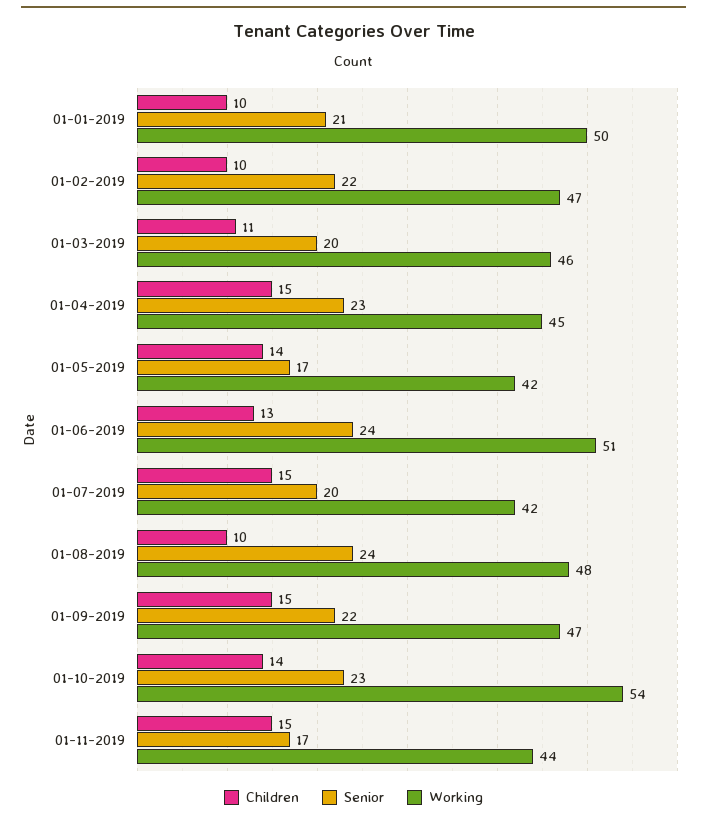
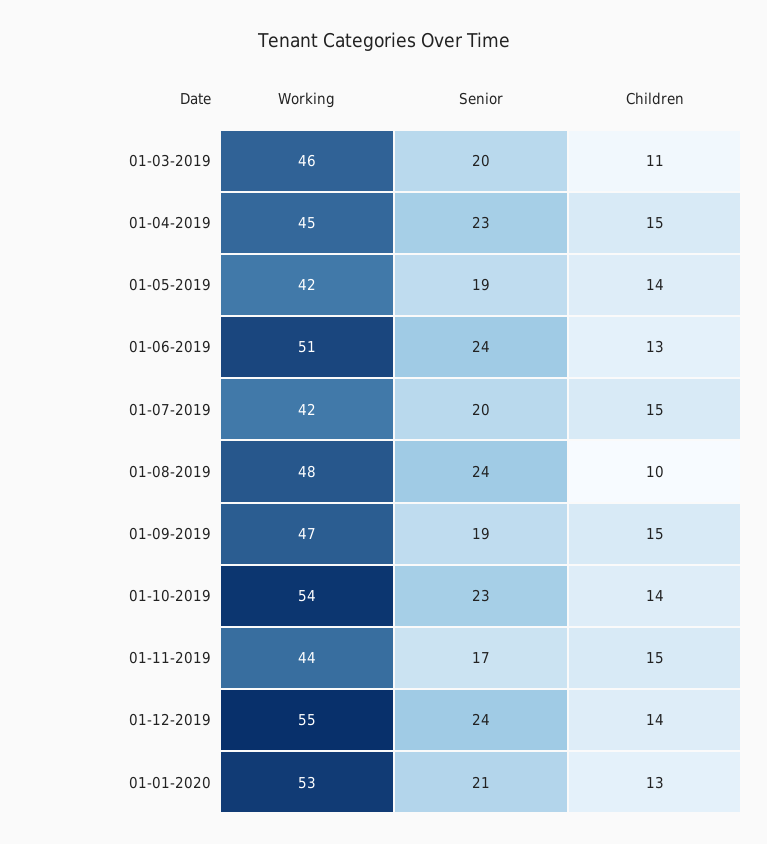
Children, 01-01-2019: 10 -> none
Senior, 01-01-2019: 21 -> none
Working, 01-01-2019: 50 -> none
Children, 01-02-2019: 10 -> none
Senior, 01-02-2019: 22 -> none
Working, 01-02-2019: 47 -> none
Senior, 01-05-2019: 17 -> 19
Senior, 01-09-2019: 22 -> 19
Working, 01-12-2019: none -> 55
Senior, 01-12-2019: none -> 24
Children, 01-12-2019: none -> 14
Working, 01-01-2020: none -> 53
Senior, 01-01-2020: none -> 21
Children, 01-01-2020: none -> 13

